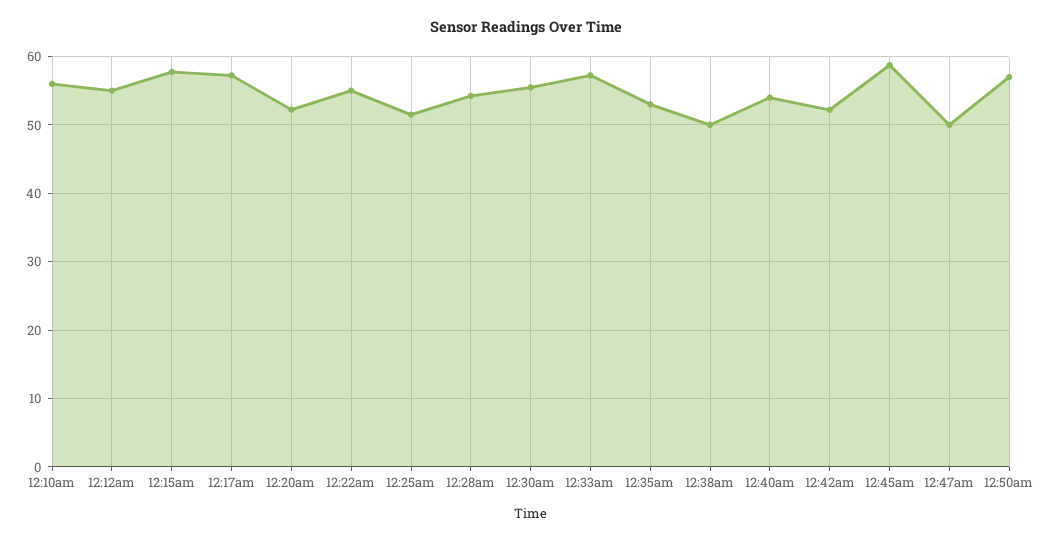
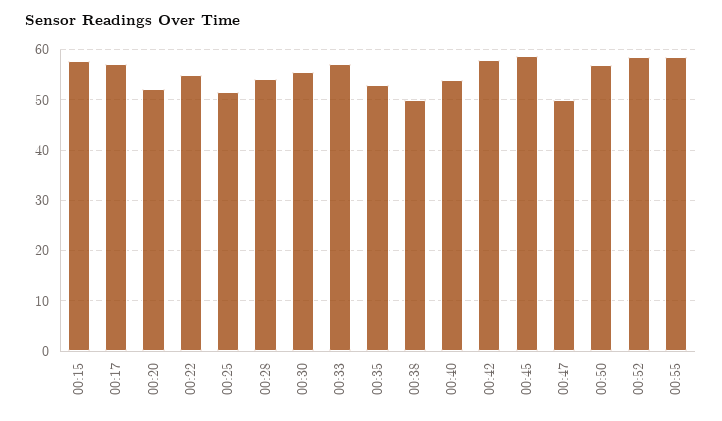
12:10am: 56 -> none
12:12am: 55 -> none
12:42am: 52 -> 58
00:52: none -> 58
00:55: none -> 58

